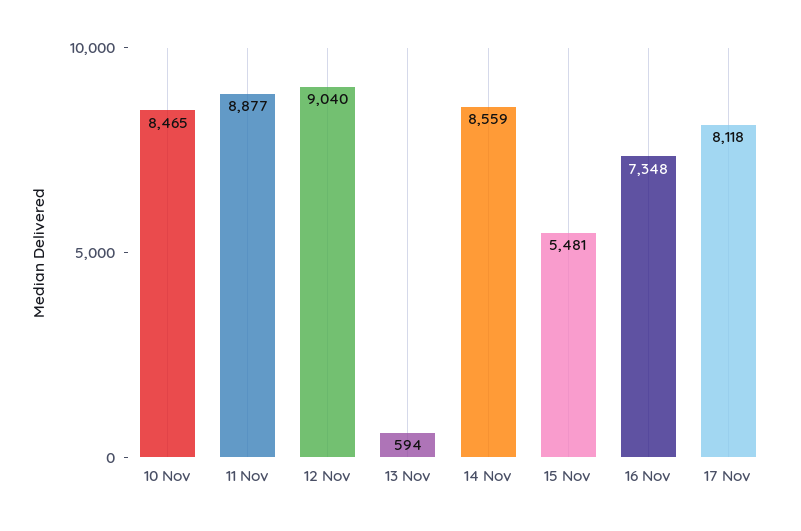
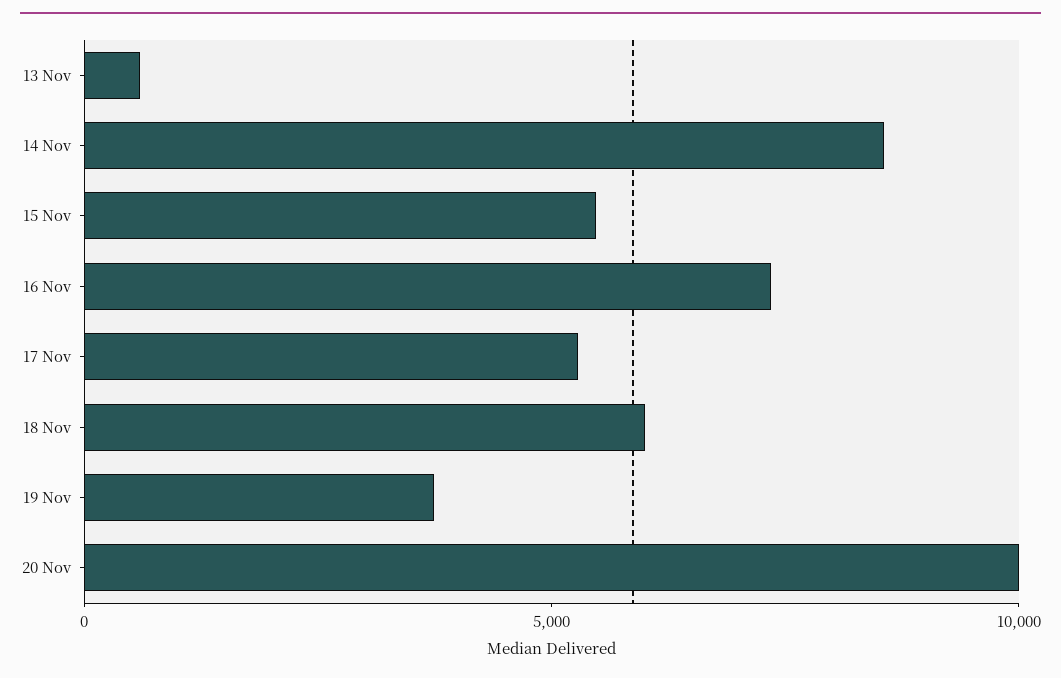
10 Nov: 8465 -> none
11 Nov: 8877 -> none
12 Nov: 9040 -> none
17 Nov: 8118 -> 5000
18 Nov: none -> 6000
19 Nov: none -> 4000
20 Nov: none -> 10000

